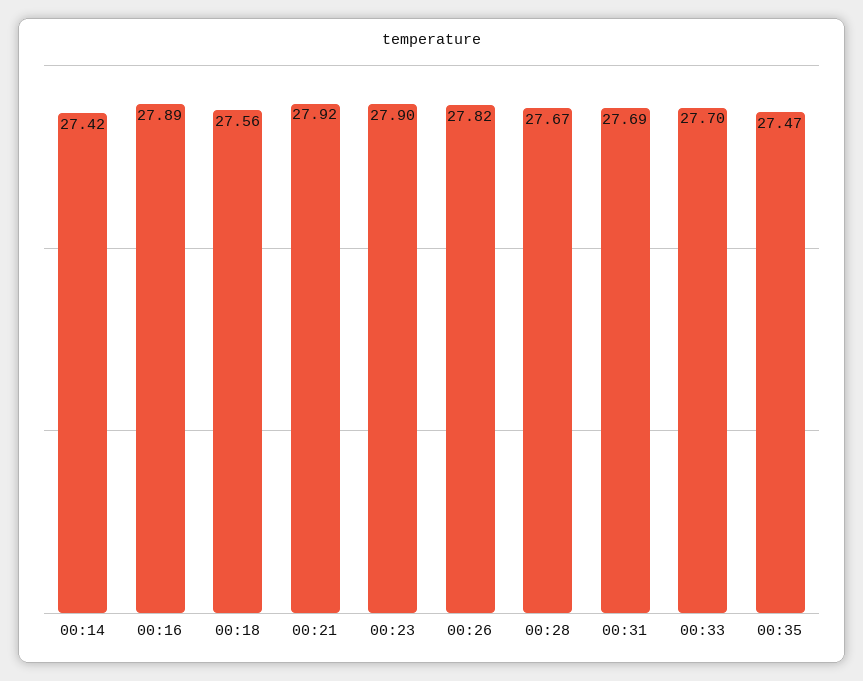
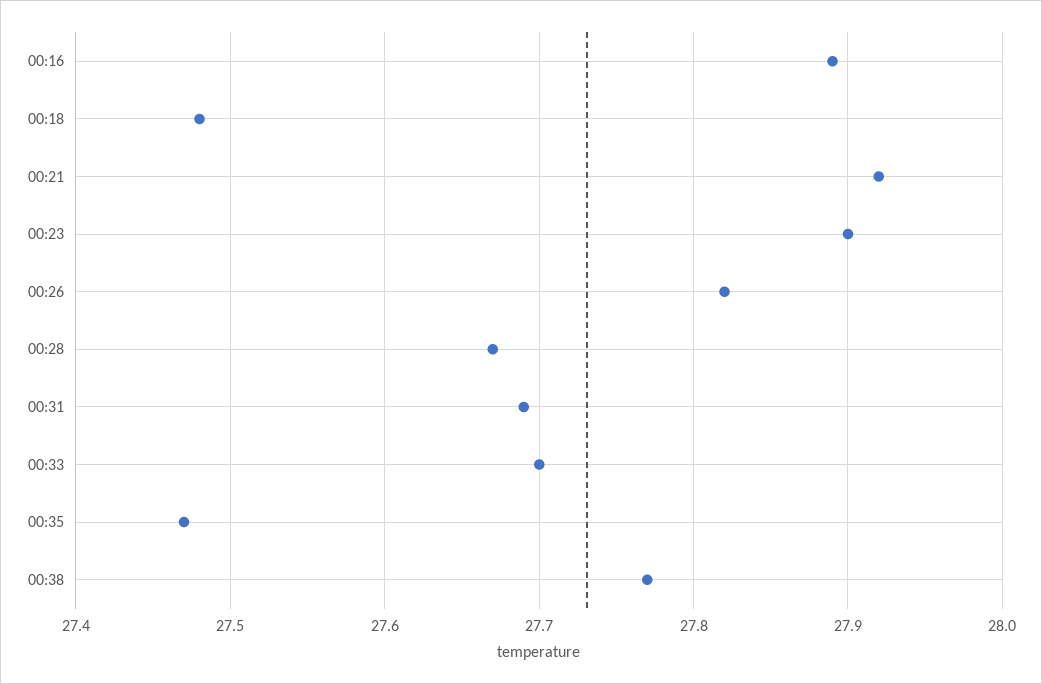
00:14: 27.42 -> none
00:18: 27.56 -> 27.48
00:38: none -> 27.77

